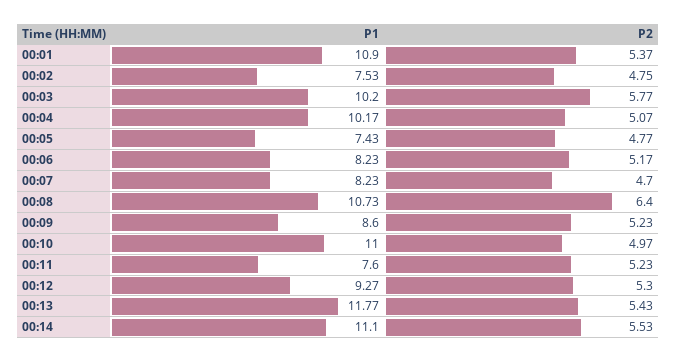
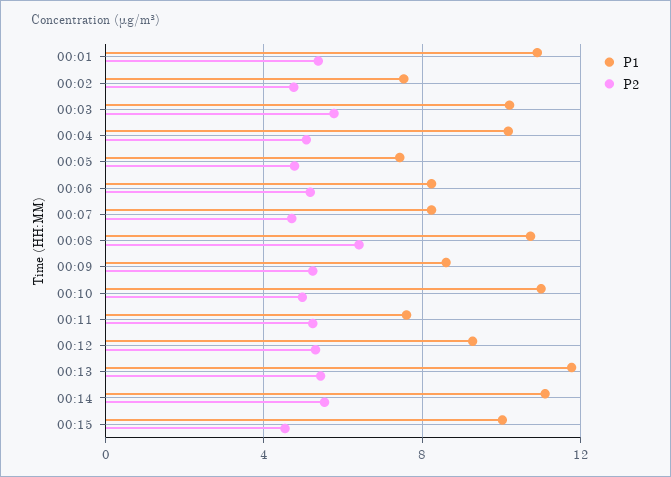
P1, 00:15: none -> 10
P2, 00:15: none -> 4.5

